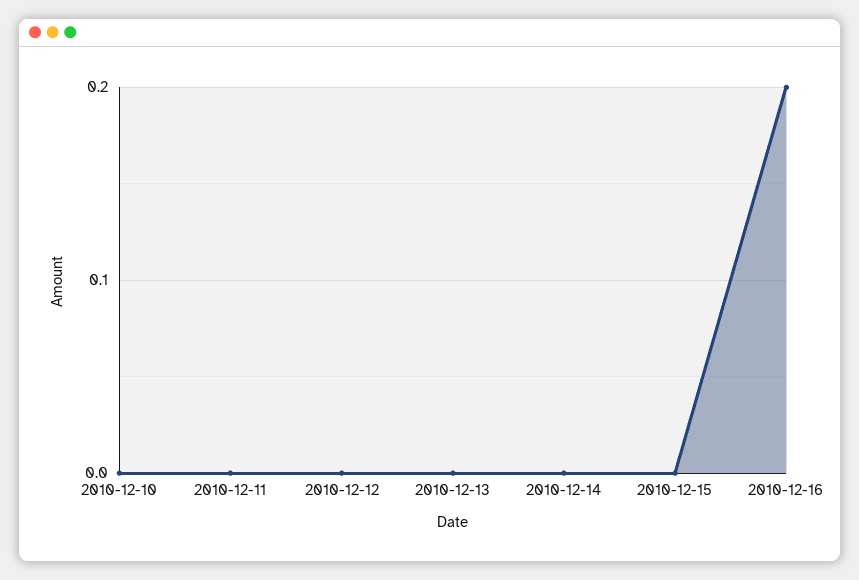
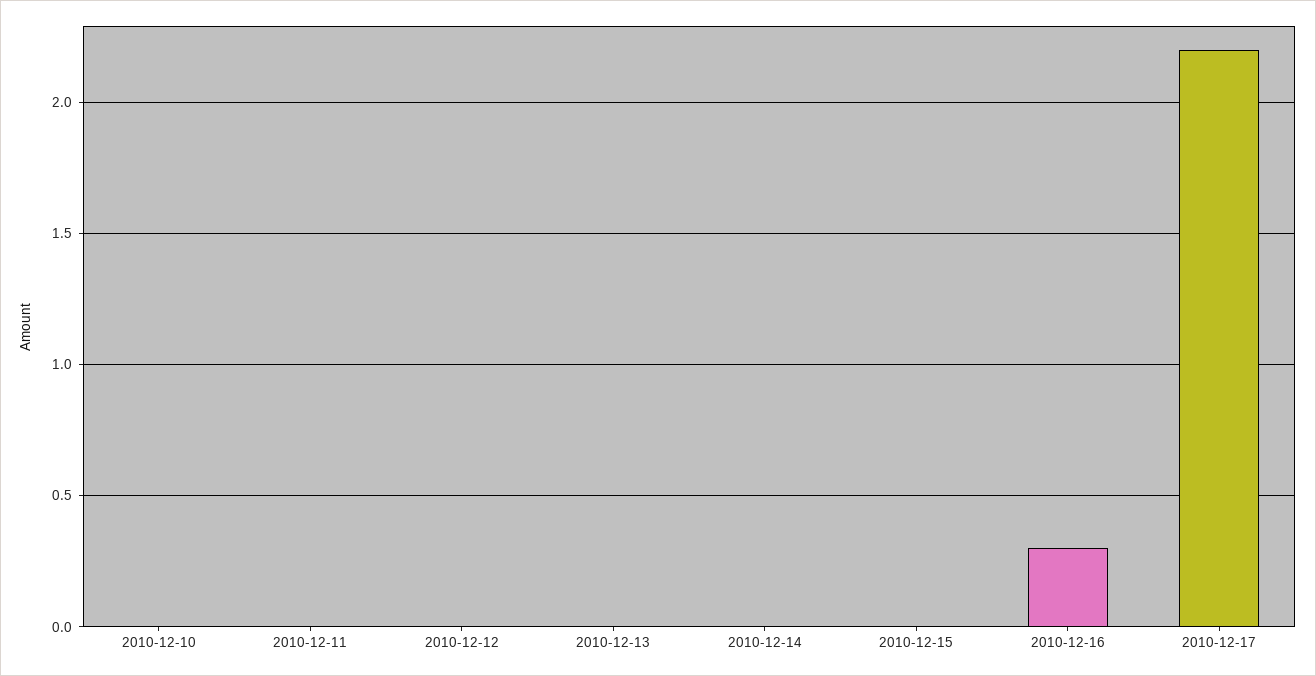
2010-12-16: 0.2 -> 0.3
2010-12-17: none -> 2.2

